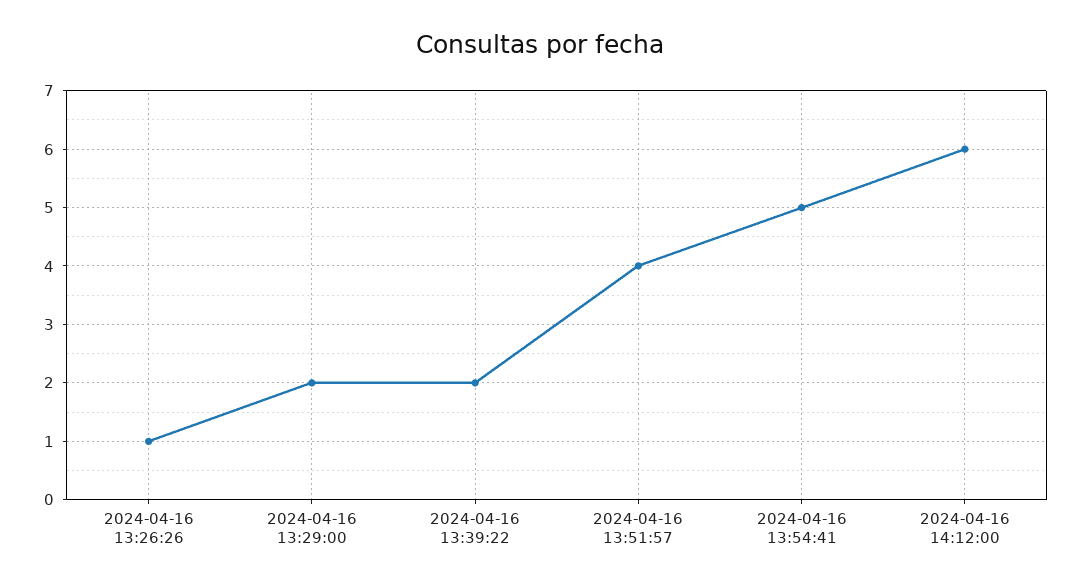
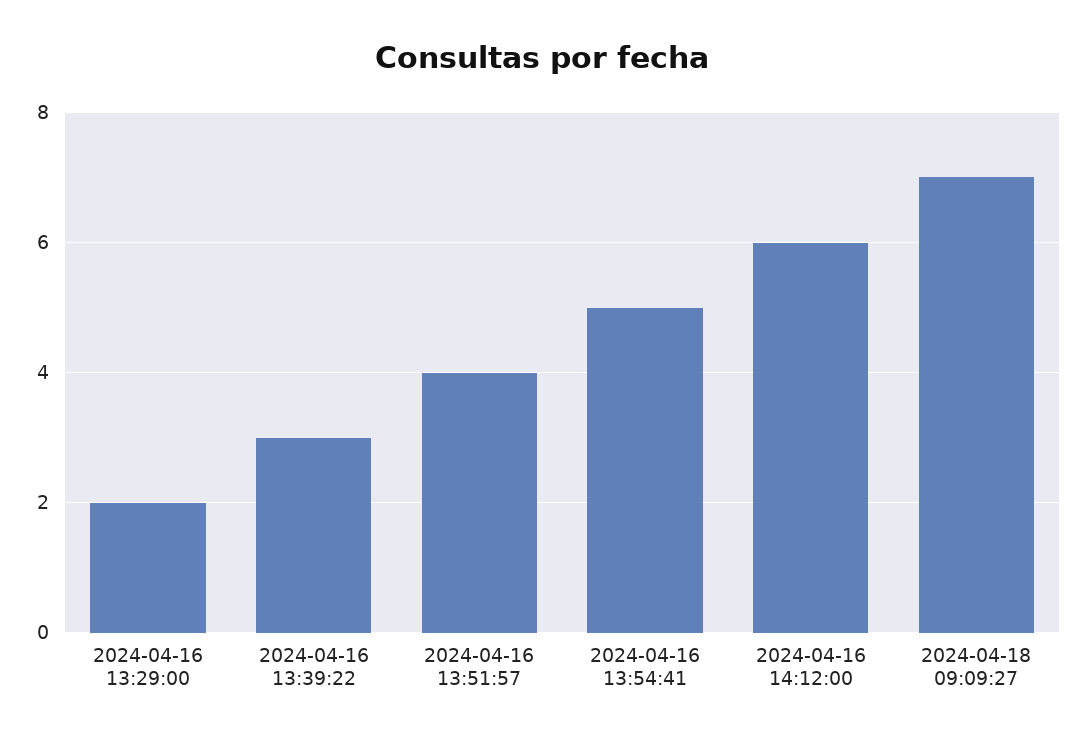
2024-04-16 13:26:26: 1 -> none
2024-04-16 13:39:22: 2 -> 3
2024-04-18 09:09:27: none -> 7

